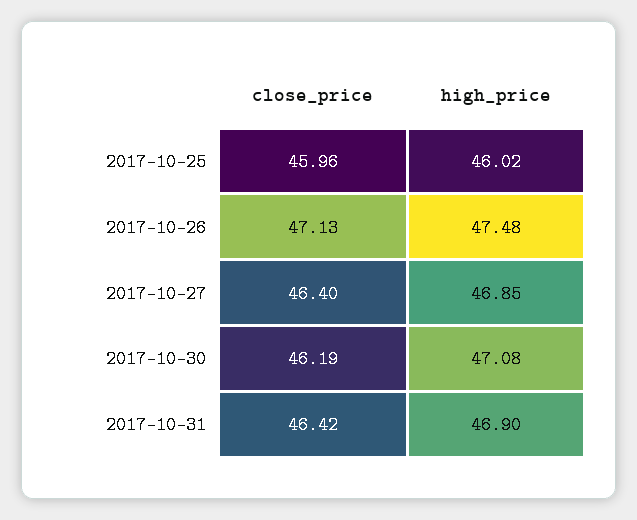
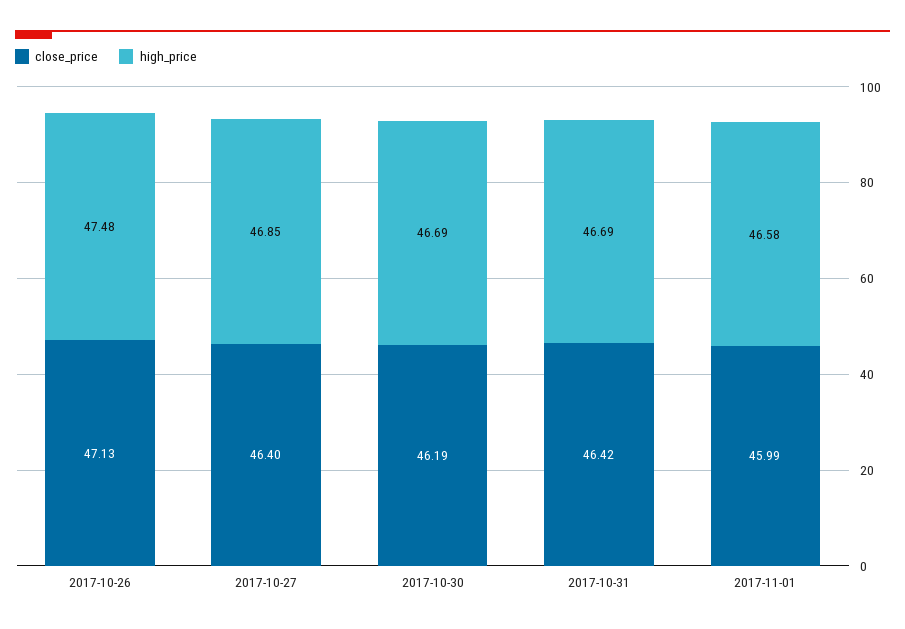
close_price, 2017-10-25: 45.96 -> none
high_price, 2017-10-25: 46.02 -> none
high_price, 2017-10-30: 47.08 -> 46.69
high_price, 2017-10-31: 46.9 -> 46.69
close_price, 2017-11-01: none -> 45.99
high_price, 2017-11-01: none -> 46.58

